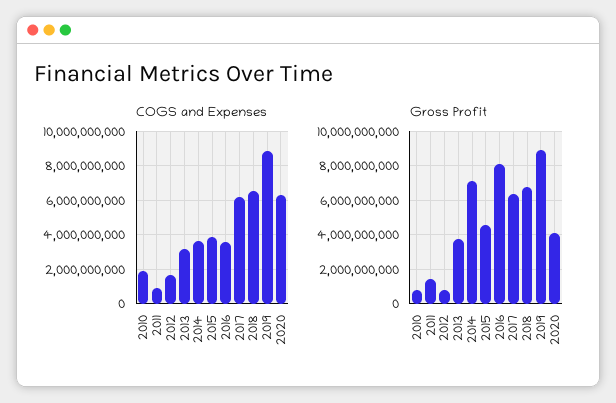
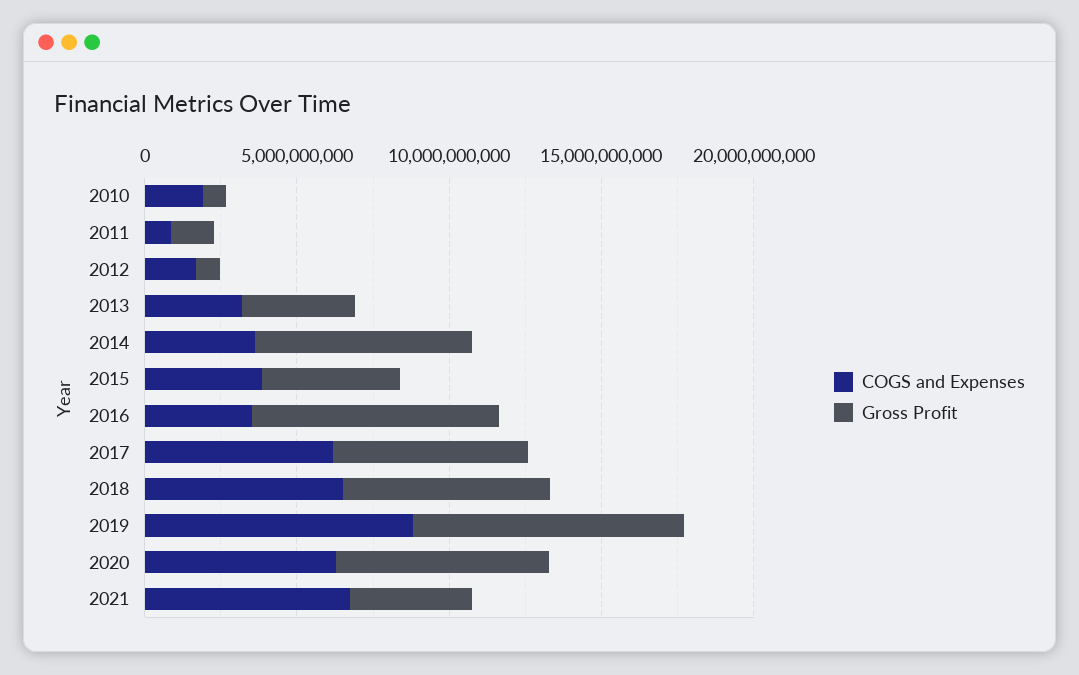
Gross Profit, 2020: 4000000000 -> 7000000000
COGS and Expenses, 2021: none -> 7000000000
Gross Profit, 2021: none -> 4000000000

